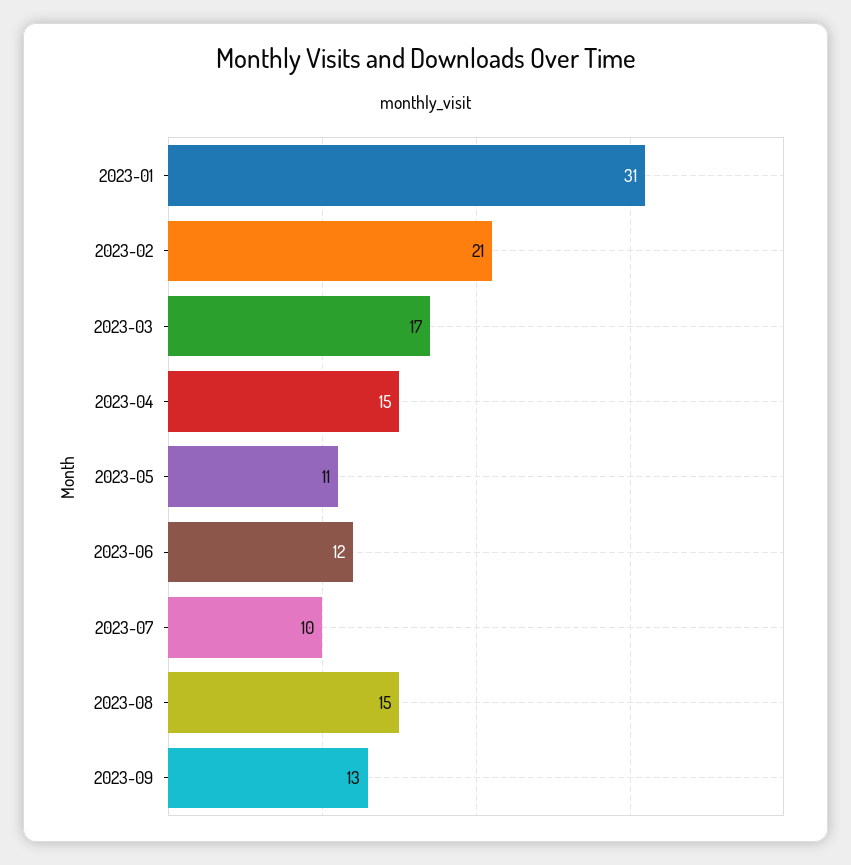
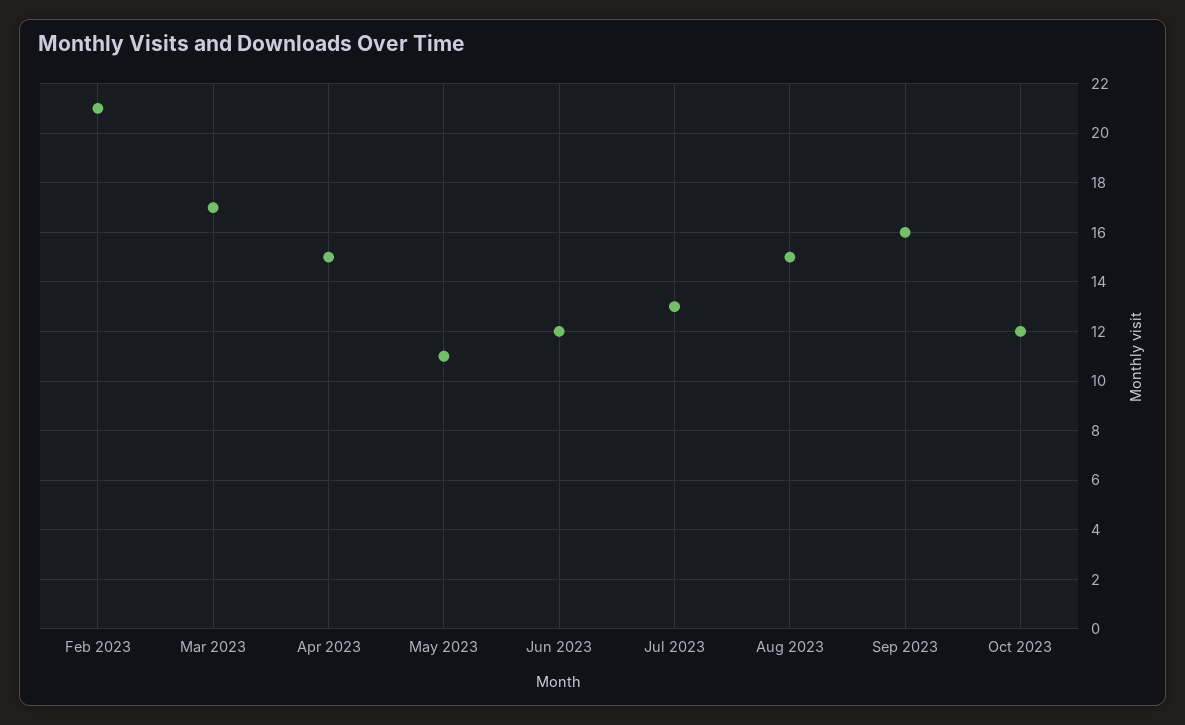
2023-01: 31 -> none
2023-07: 10 -> 13
2023-09: 13 -> 16
Oct 2023: none -> 12

